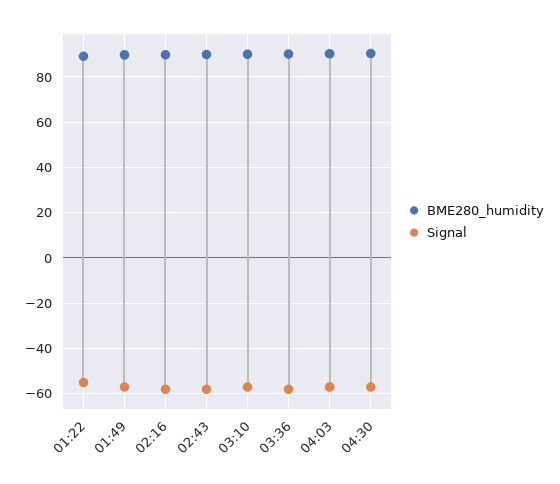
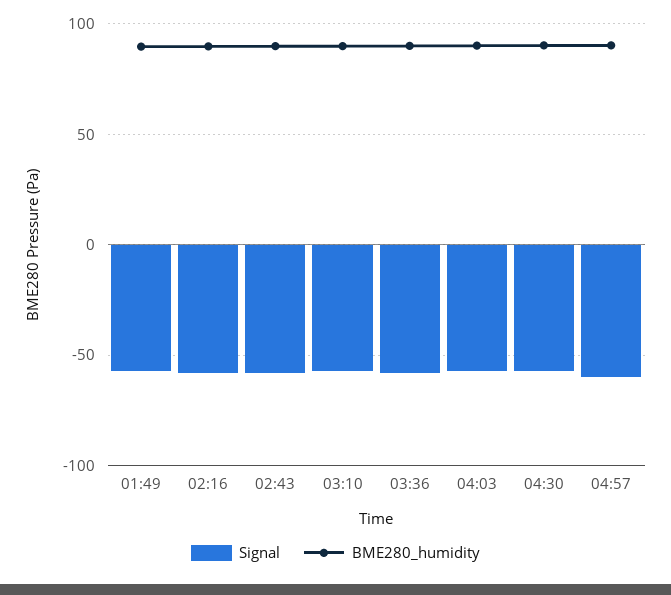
BME280_humidity, 01:22: 90 -> none
Signal, 01:22: -55 -> none
Signal, 04:57: none -> -60
BME280_humidity, 04:57: none -> 90

